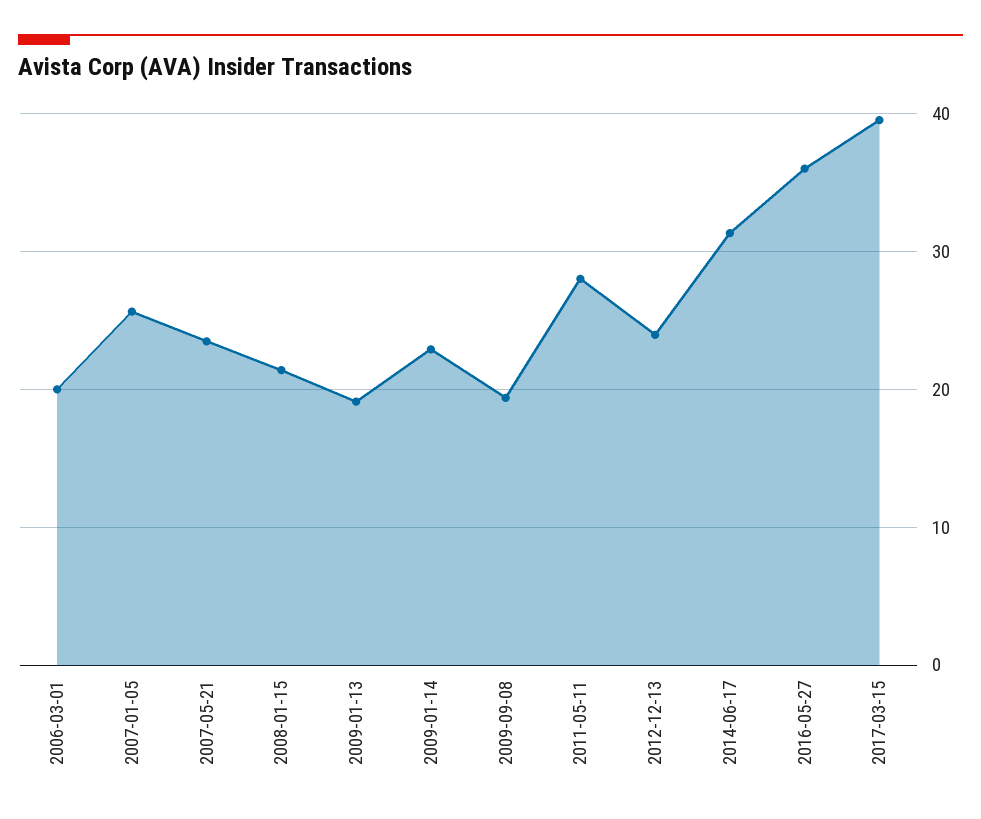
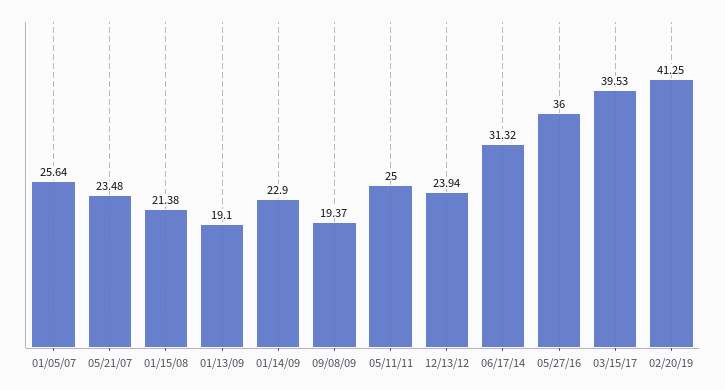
2006-03-01: 20 -> none
2011-05-11: 28 -> 25
02/20/19: none -> 41.25

